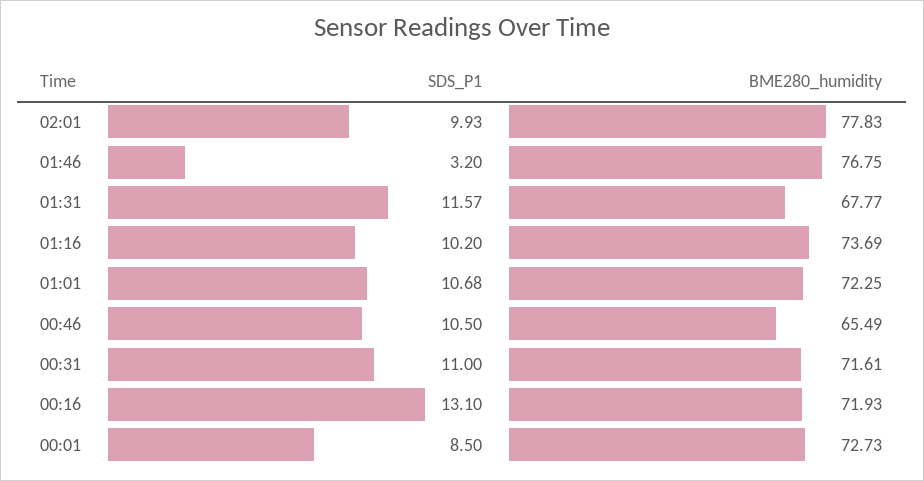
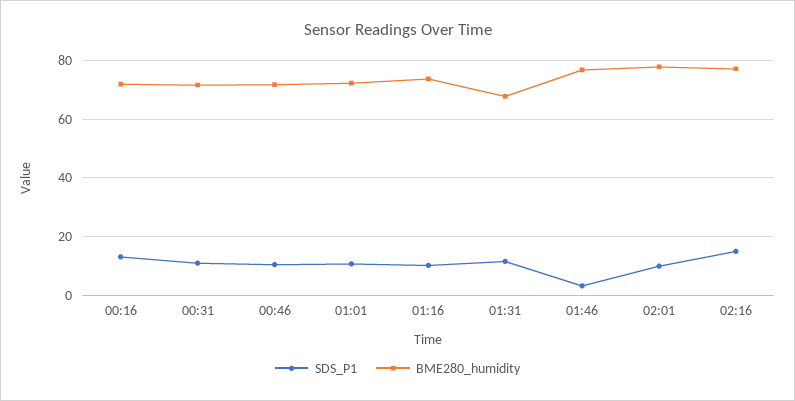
BME280_humidity, 00:46: 65.49 -> 72.5
SDS_P1, 00:01: 8.5 -> none
BME280_humidity, 00:01: 72.73 -> none
SDS_P1, 02:16: none -> 15
BME280_humidity, 02:16: none -> 77.5

